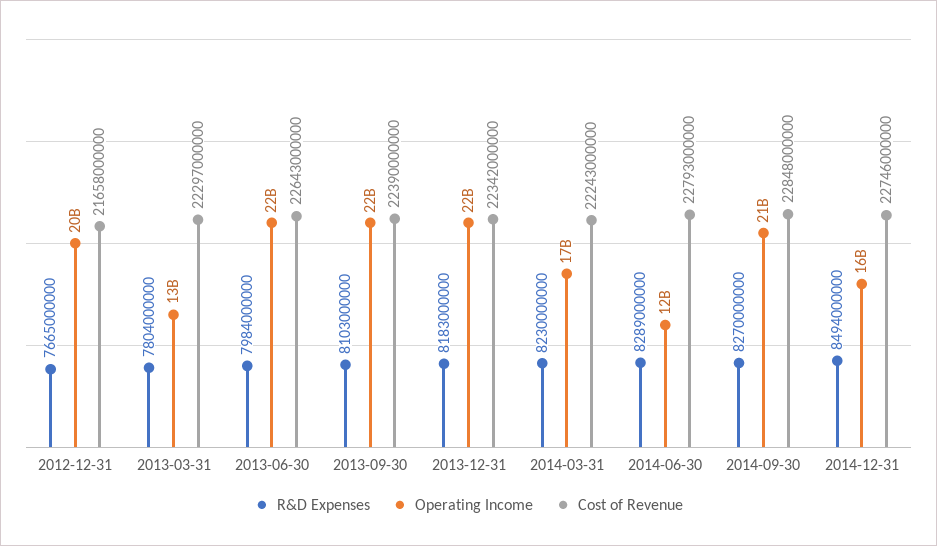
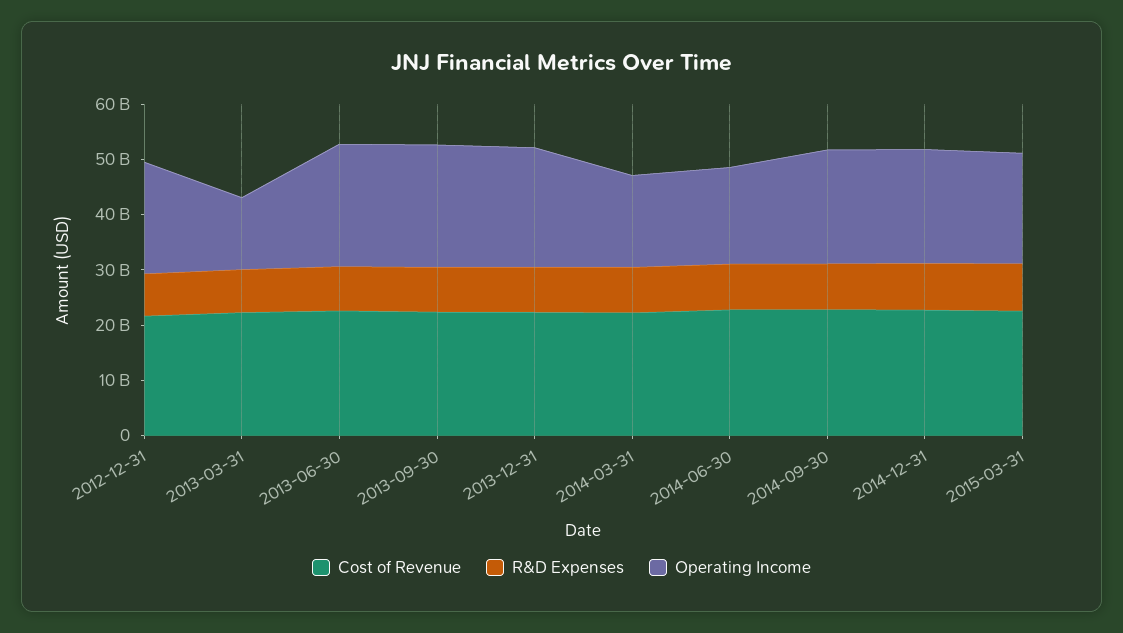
Operating Income, 2014-06-30: 12000000000 -> 18000000000
Operating Income, 2014-12-31: 16000000000 -> 20000000000
Cost of Revenue, 2015-03-31: none -> 22000000000
R&D Expenses, 2015-03-31: none -> 8000000000
Operating Income, 2015-03-31: none -> 20000000000

